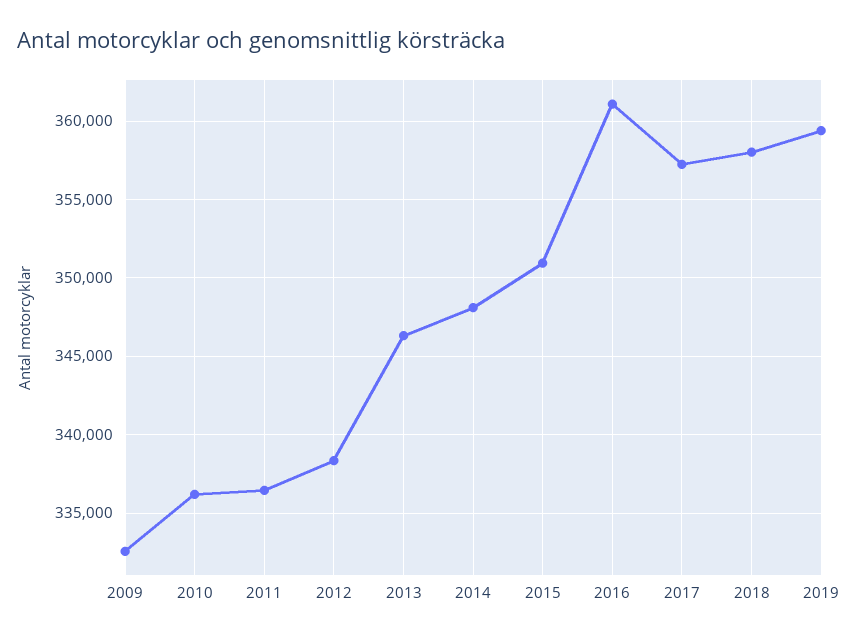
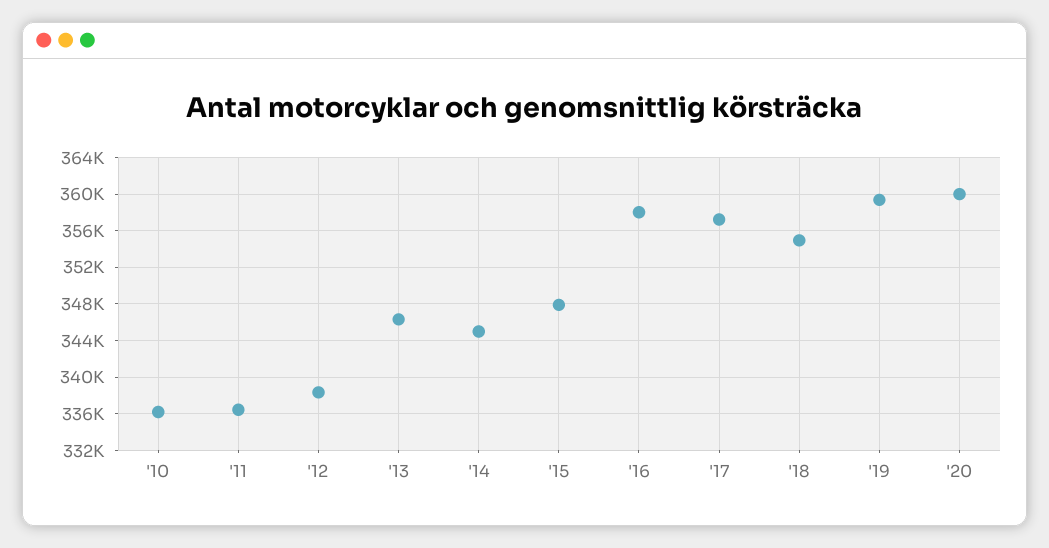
2009: 332500 -> none
2014: 348000 -> 345000
2015: 351000 -> 348000
2016: 361000 -> 358000
2018: 358000 -> 355000
'20: none -> 360000

